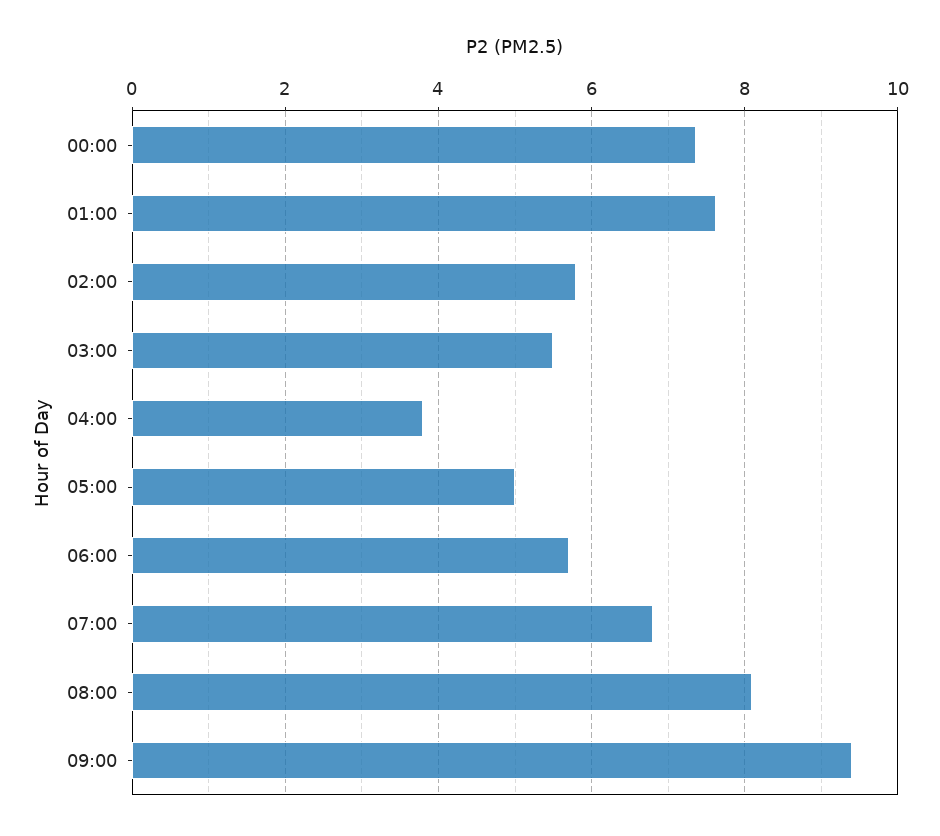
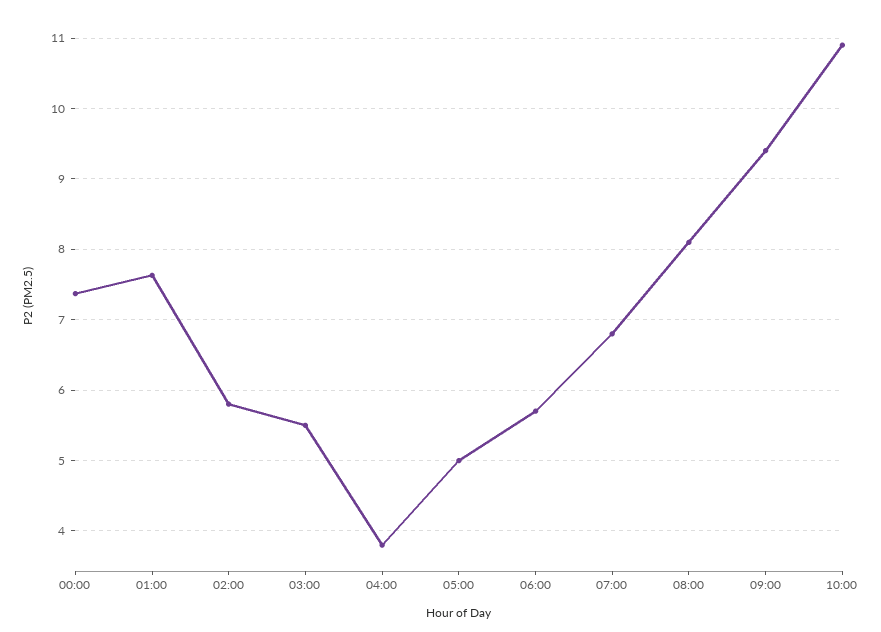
10:00: none -> 10.9

